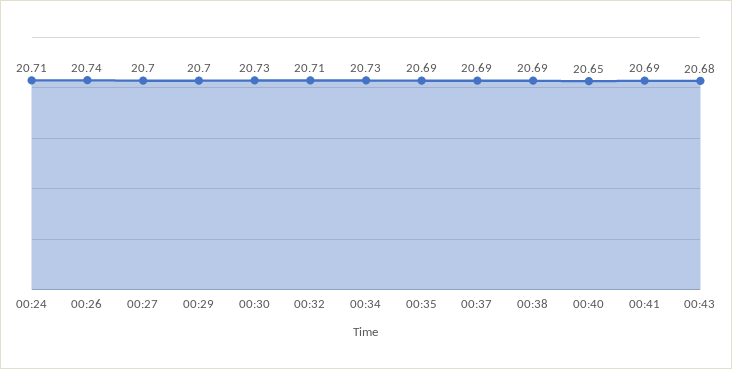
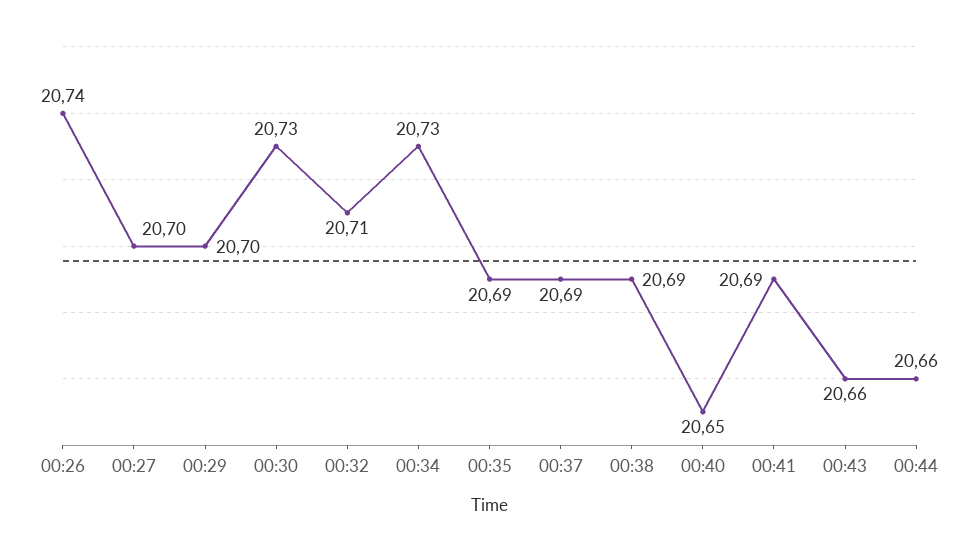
00:24: 20.71 -> none
00:43: 20.68 -> 20.66
00:44: none -> 20.66

